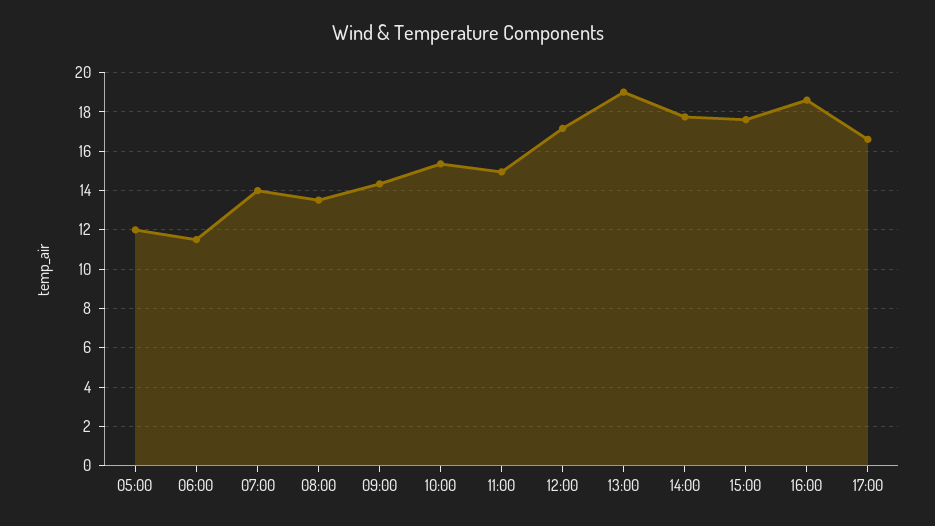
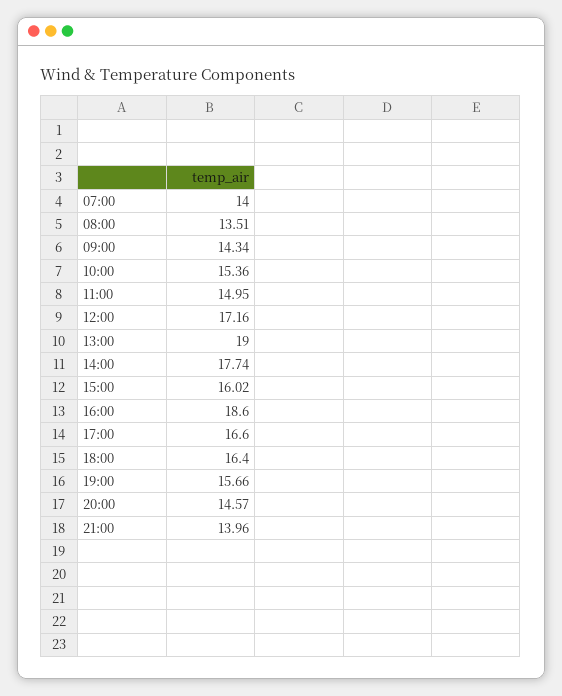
05:00: 12 -> none
06:00: 11.5 -> none
15:00: 17.5 -> 16.02
18:00: none -> 16.4
19:00: none -> 15.66
20:00: none -> 14.57
21:00: none -> 13.96

